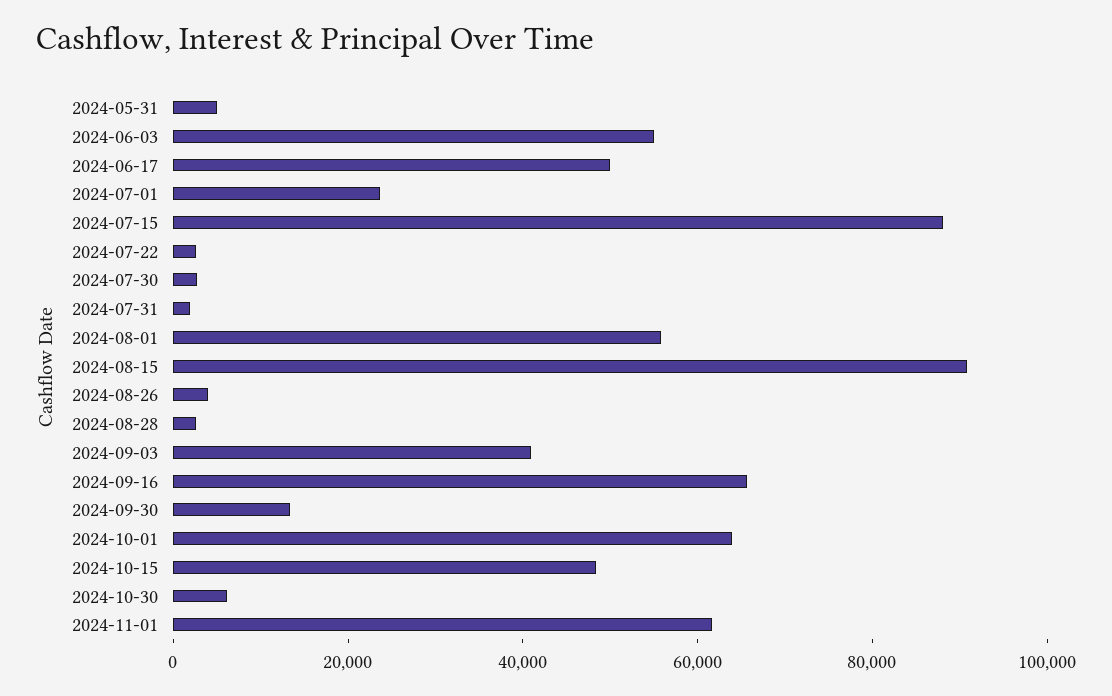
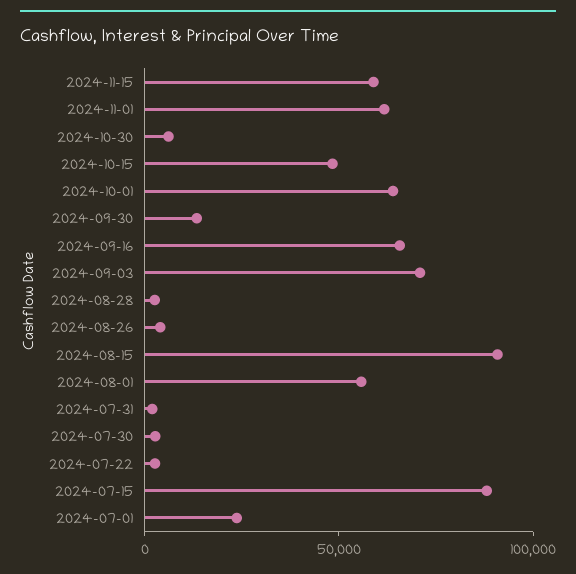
2024-05-31: 5000 -> none
2024-06-03: 55000 -> none
2024-06-17: 50000 -> none
2024-09-03: 40000 -> 70000
2024-11-15: none -> 60000

